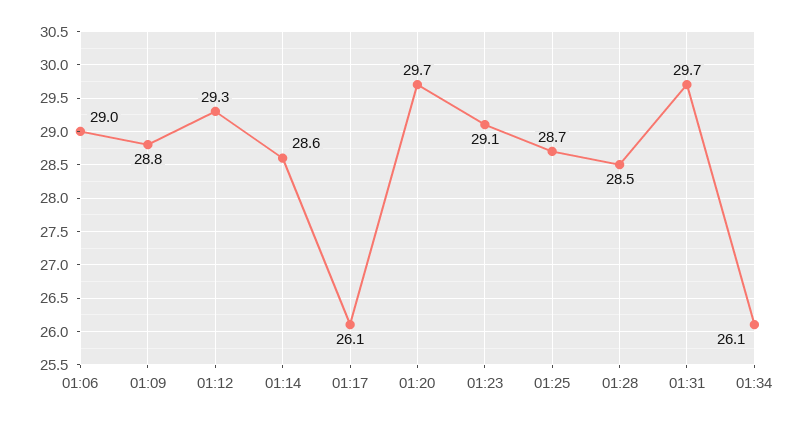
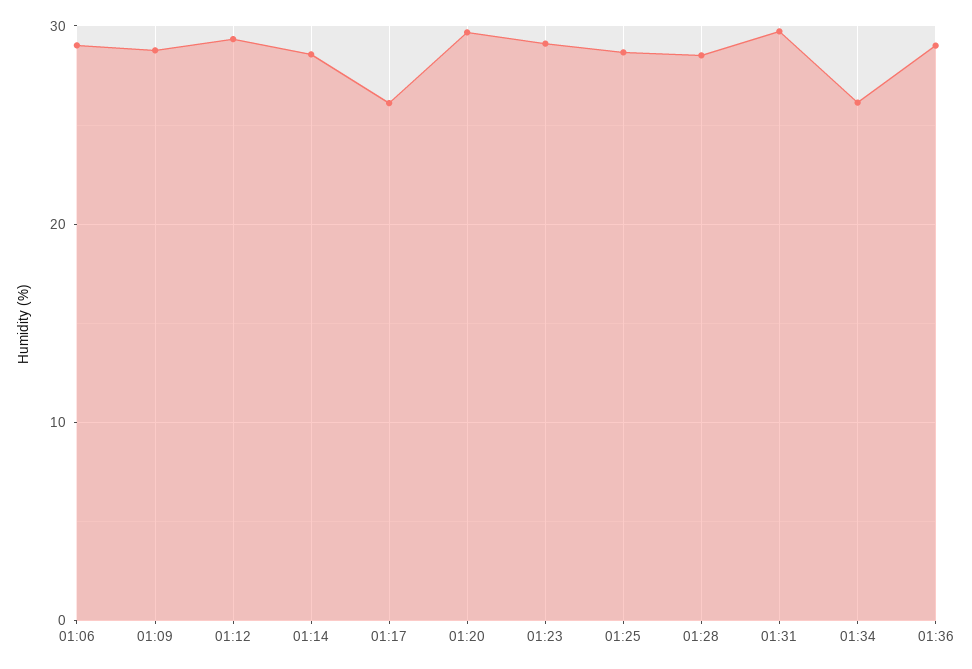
01:36: none -> 29

